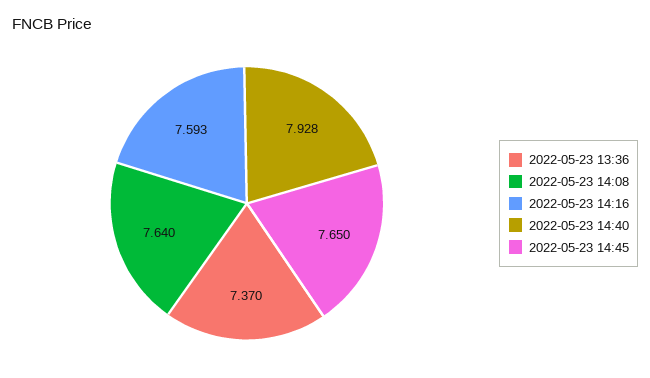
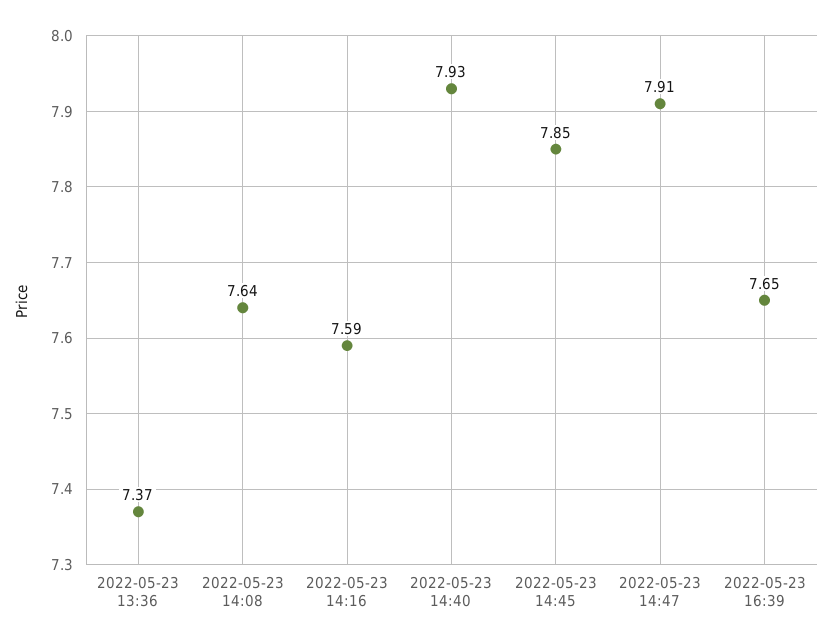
2022-05-23 14:45: 7.65 -> 7.85
2022-05-23 14:47: none -> 7.91
2022-05-23 16:39: none -> 7.65

